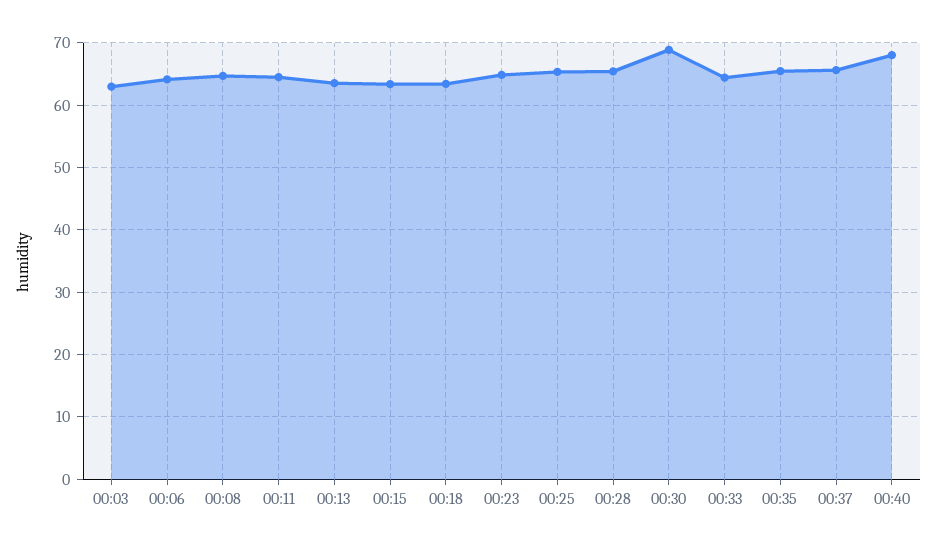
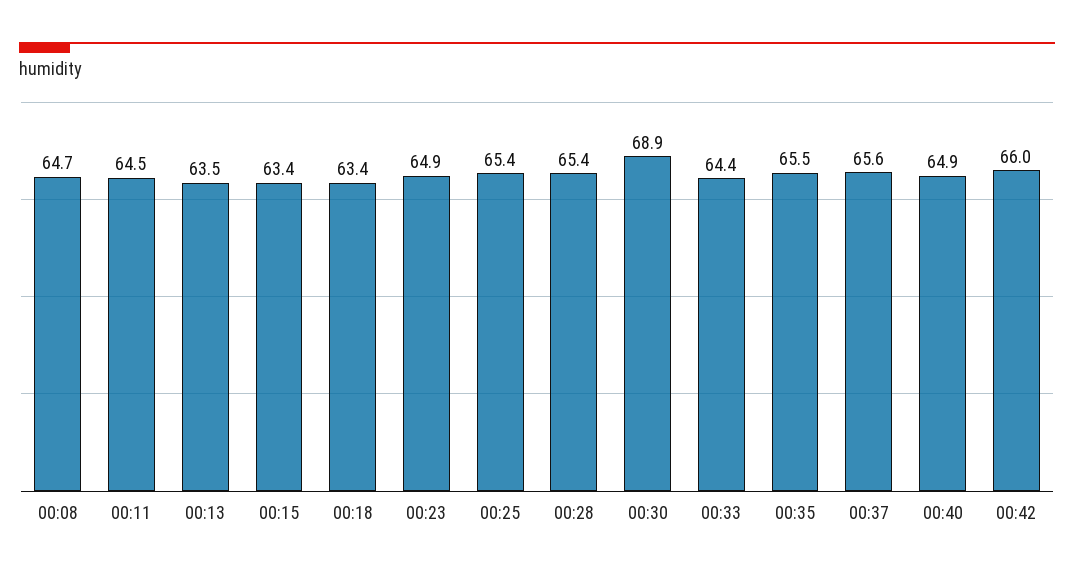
00:03: 63 -> none
00:06: 64 -> none
00:40: 68 -> 64.9
00:42: none -> 66

